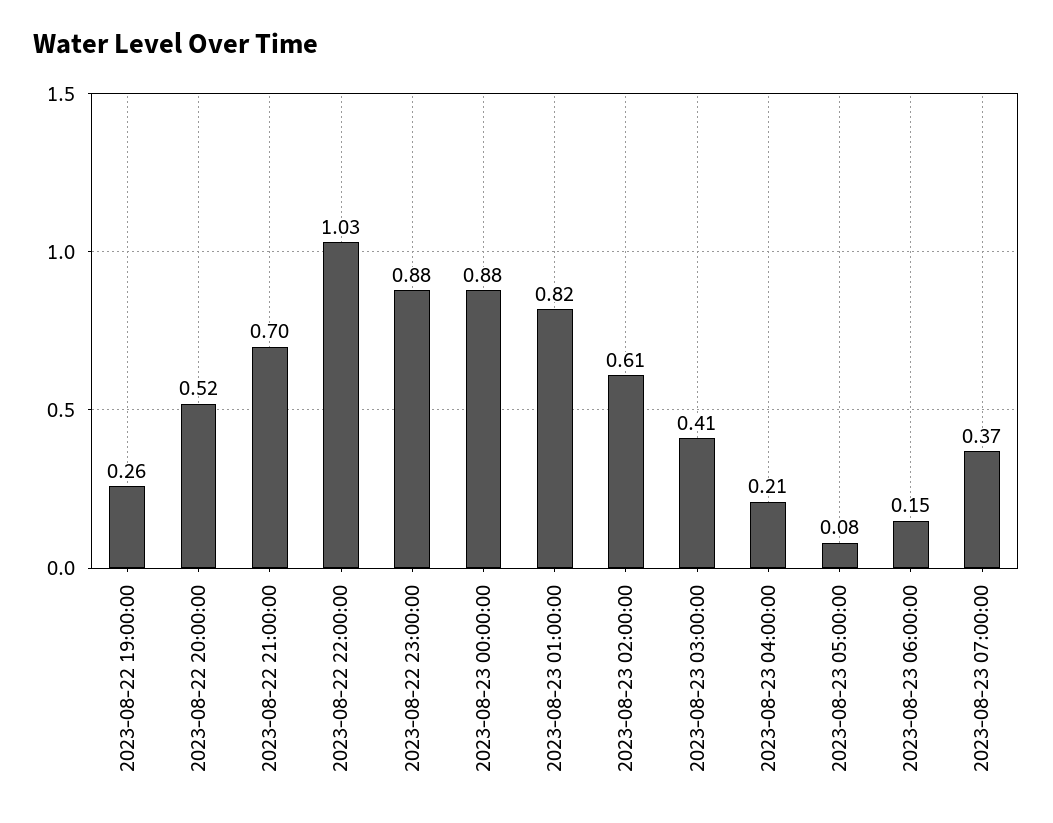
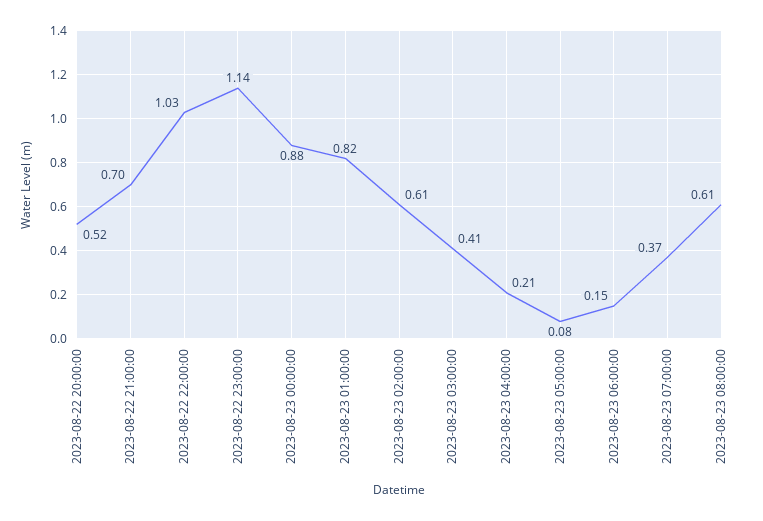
2023-08-22 19:00:00: 0.26 -> none
2023-08-22 23:00:00: 0.88 -> 1.14
2023-08-23 08:00:00: none -> 0.61

